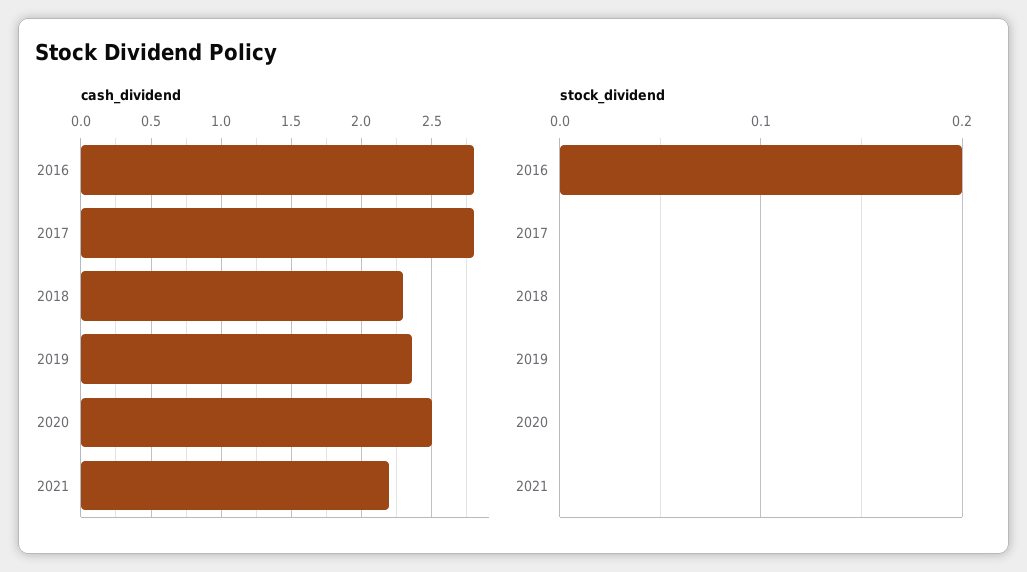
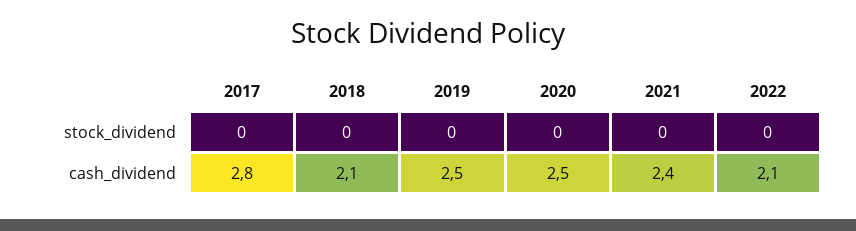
cash_dividend, 2016: 2.8 -> none
cash_dividend, 2018: 2.3 -> 2.1
cash_dividend, 2019: 2.35 -> 2.5
cash_dividend, 2021: 2.2 -> 2.4
stock_dividend, 2016: 0.2 -> none
stock_dividend, 2022: none -> 0
cash_dividend, 2022: none -> 2.1

